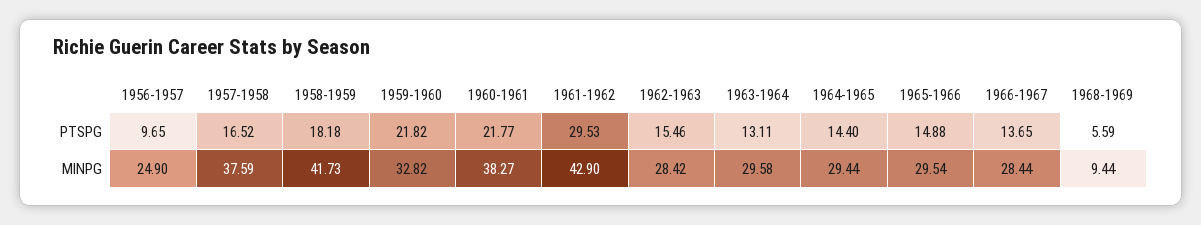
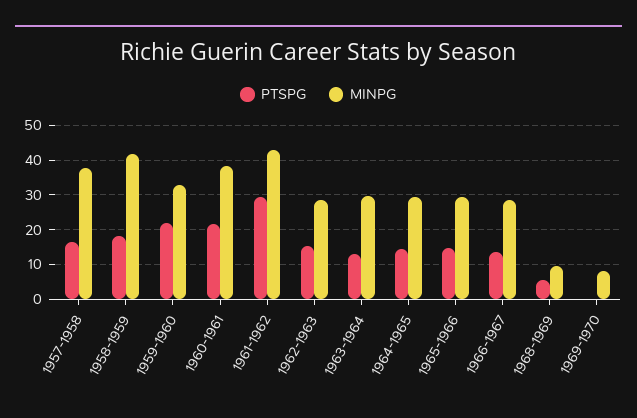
PTSPG, 1956-1957: 9.65 -> none
MINPG, 1956-1957: 24.9 -> none
PTSPG, 1969-1970: none -> 0
MINPG, 1969-1970: none -> 8

